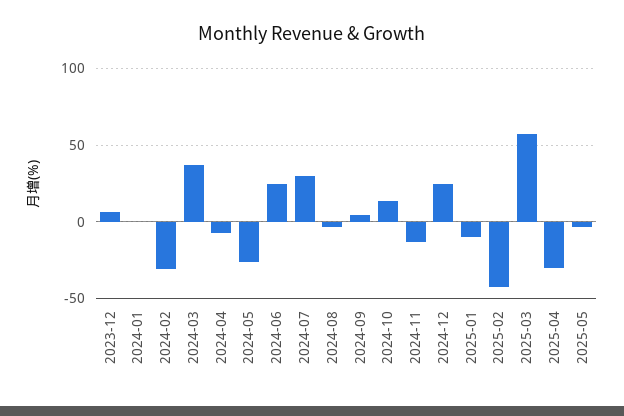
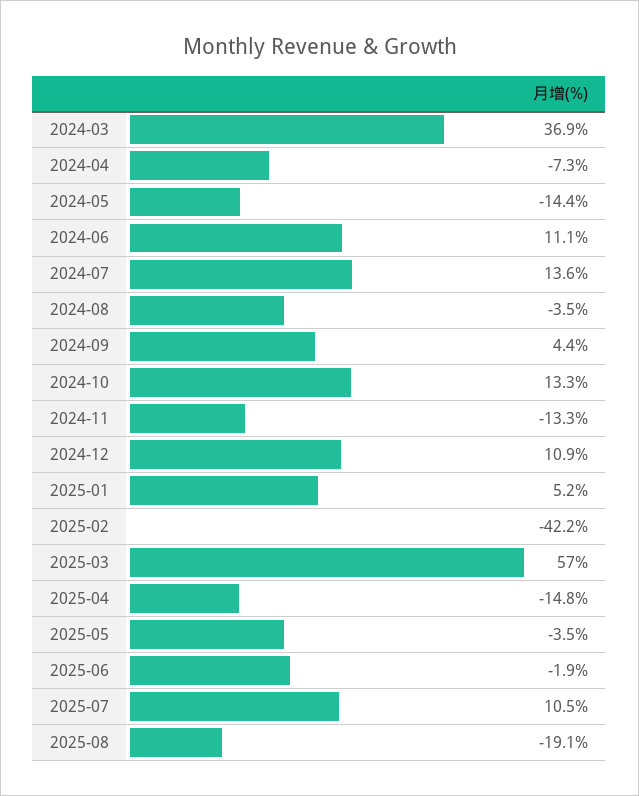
2023-12: 5 -> none
2024-01: 0 -> none
2024-02: -30 -> none
2024-05: -25 -> -14.4
2024-06: 25 -> 11.1
2024-07: 30 -> 13.6
2024-12: 25 -> 10.9
2025-01: -10 -> 5.2
2025-04: -30 -> -14.8
2025-06: none -> -1.9
2025-07: none -> 10.5
2025-08: none -> -19.1

